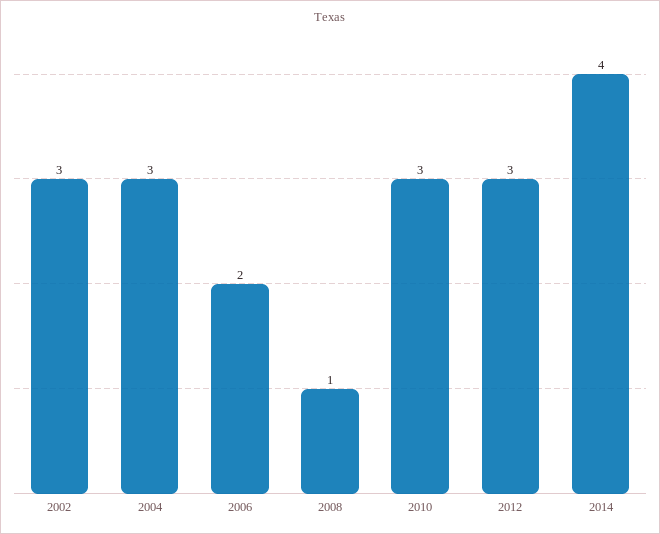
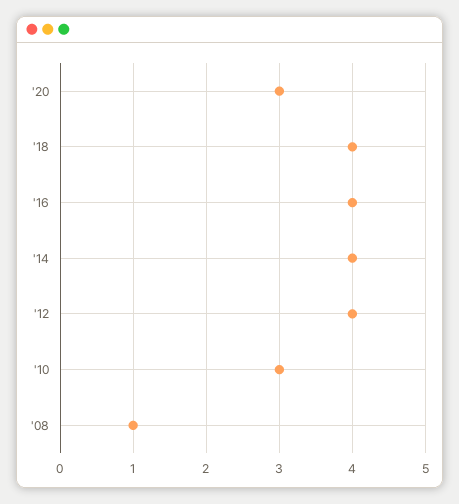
2002: 3 -> none
2004: 3 -> none
2006: 2 -> none
2012: 3 -> 4
'20: none -> 3
'18: none -> 4
'16: none -> 4

